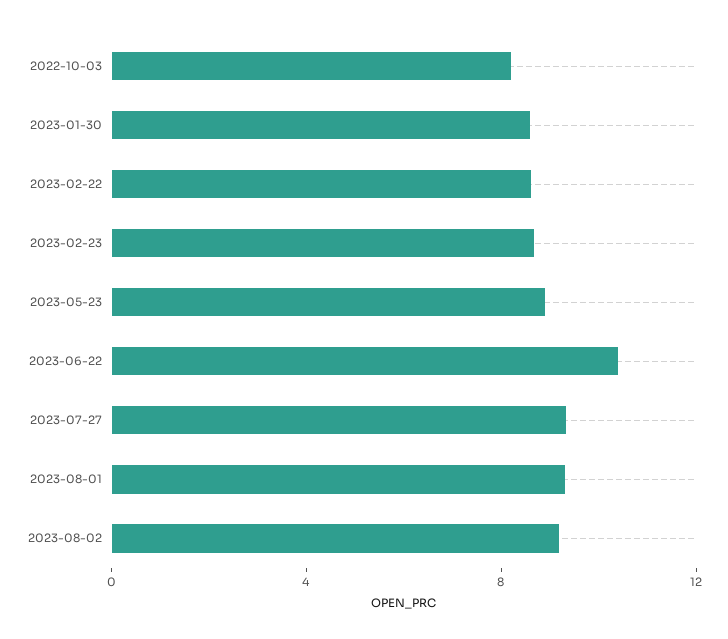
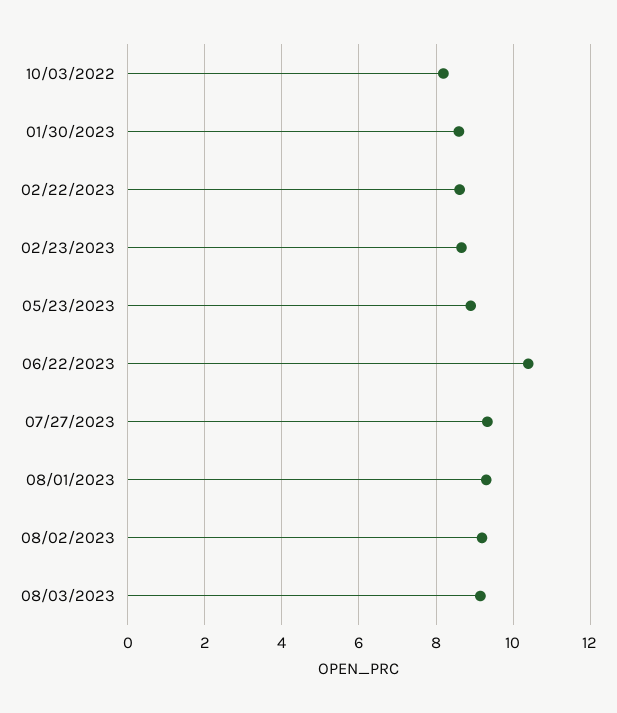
08/03/2023: none -> 9.2

